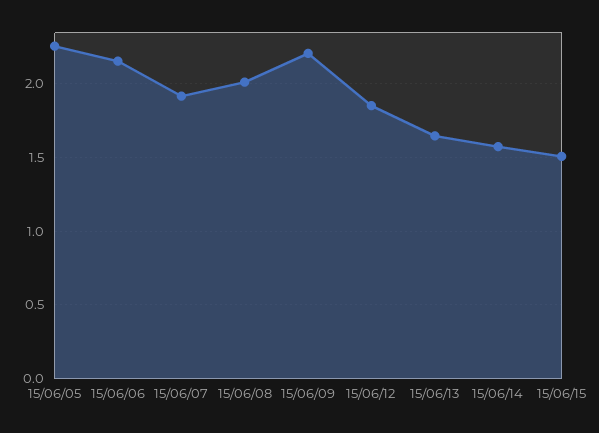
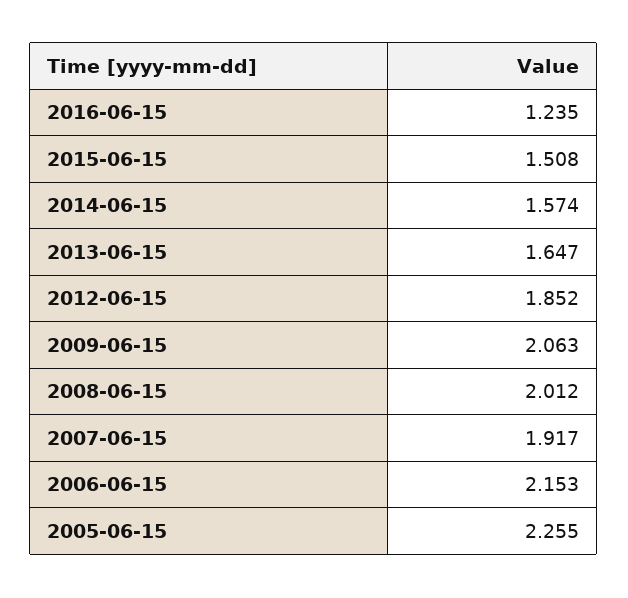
15/06/09: 2.2 -> 2.063
2016-06-15: none -> 1.235

